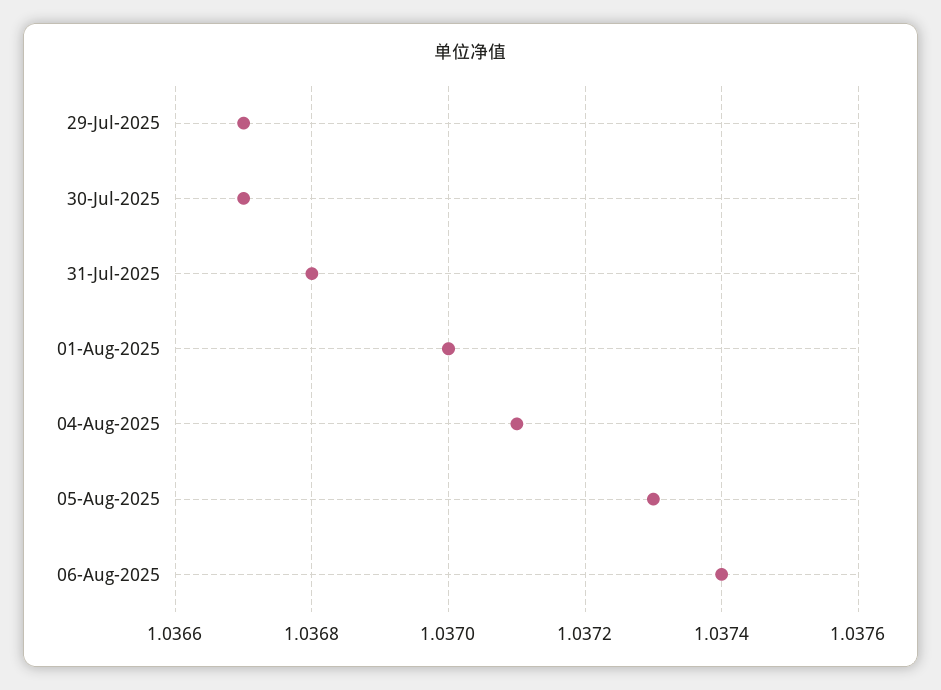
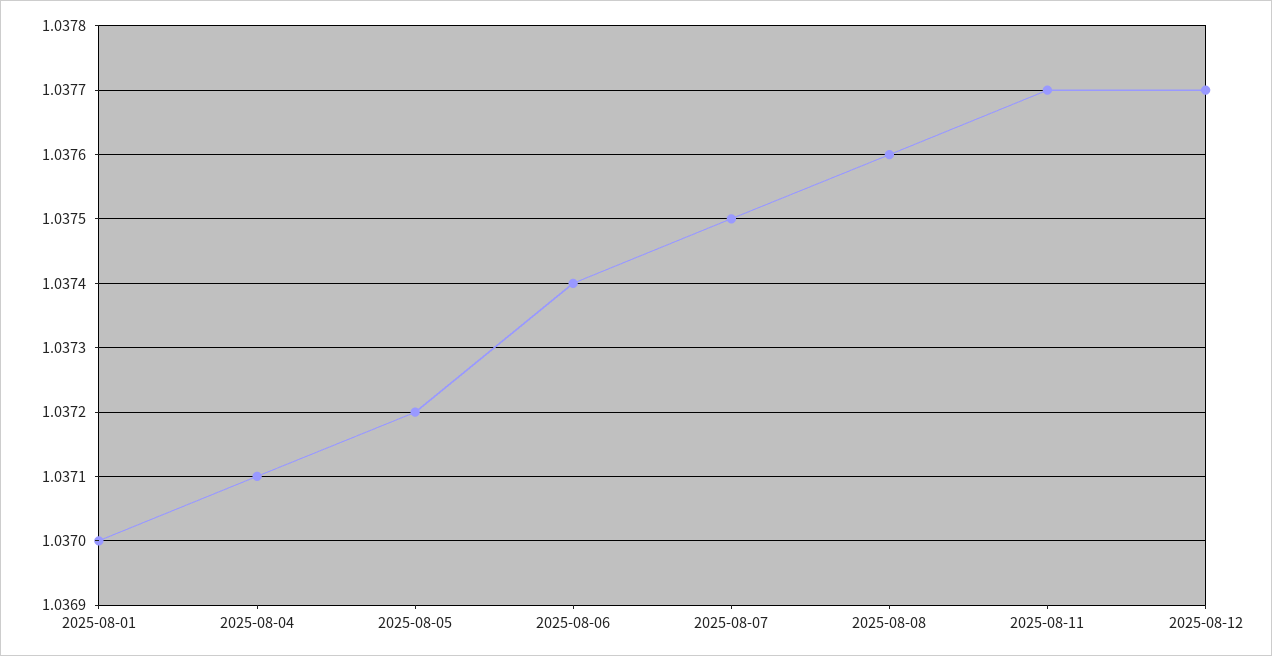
29-Jul-2025: 1.0367 -> none
30-Jul-2025: 1.0367 -> none
31-Jul-2025: 1.0368 -> none
05-Aug-2025: 1.0373 -> 1.0372
2025-08-07: none -> 1.0375
2025-08-08: none -> 1.0376
2025-08-11: none -> 1.0377
2025-08-12: none -> 1.0377

